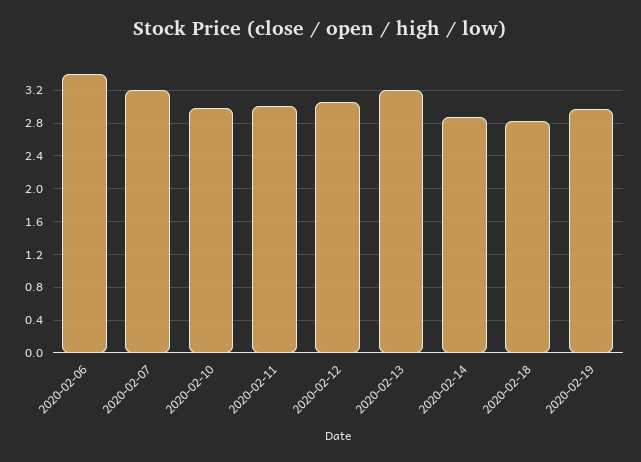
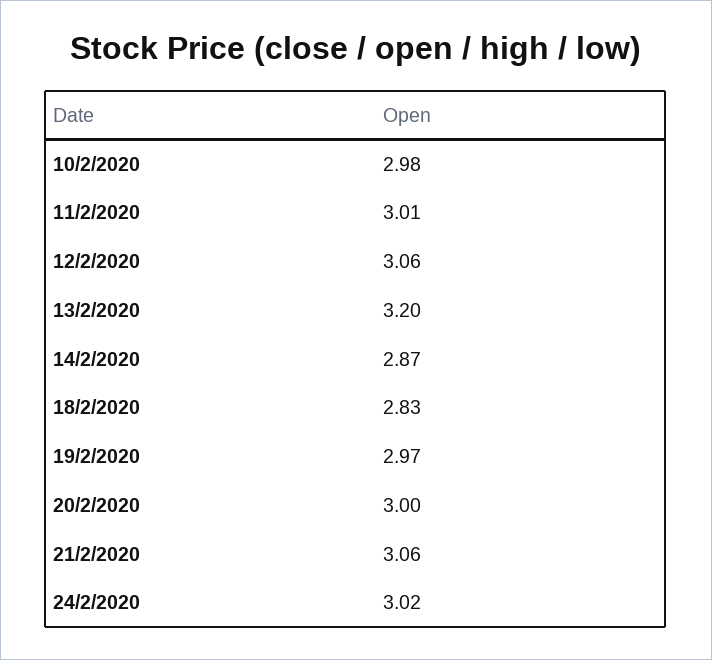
2020-02-06: 3.4 -> none
2020-02-07: 3.2 -> none
20/2/2020: none -> 3
21/2/2020: none -> 3.06
24/2/2020: none -> 3.02

